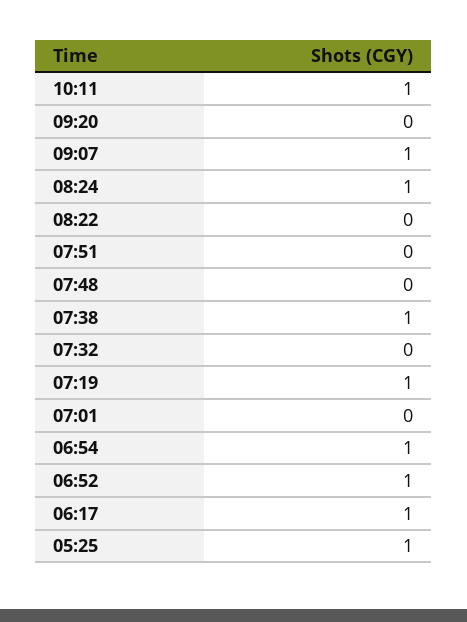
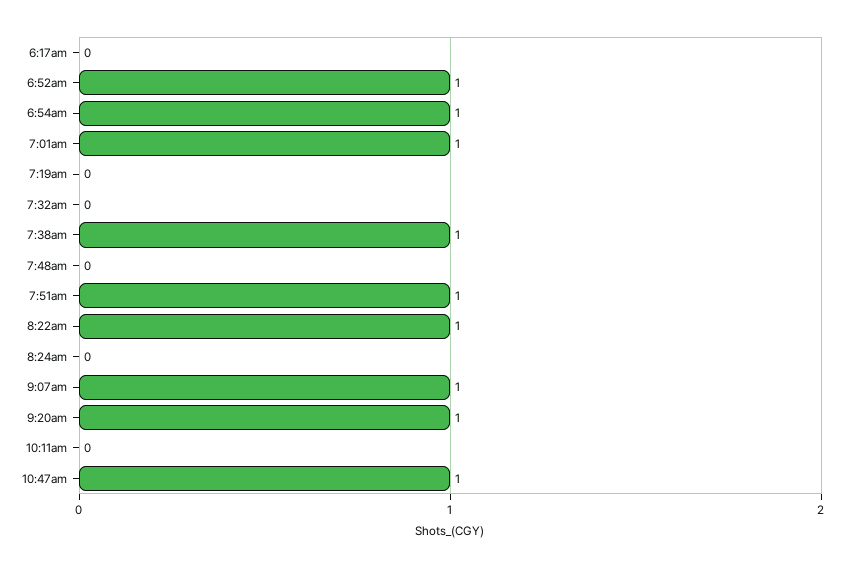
10:11: 1 -> 0
09:20: 0 -> 1
08:24: 1 -> 0
08:22: 0 -> 1
07:51: 0 -> 1
07:19: 1 -> 0
07:01: 0 -> 1
06:17: 1 -> 0
05:25: 1 -> none
10:47am: none -> 1

